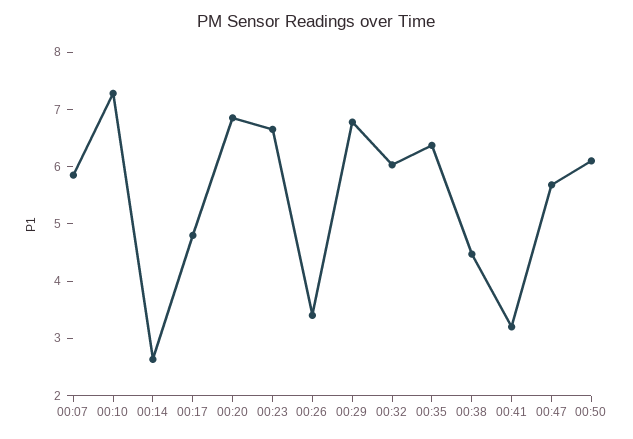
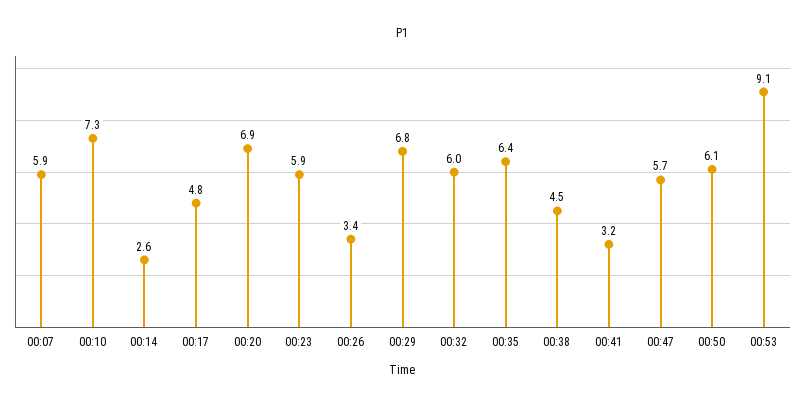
00:23: 6.6 -> 5.9
00:53: none -> 9.1

